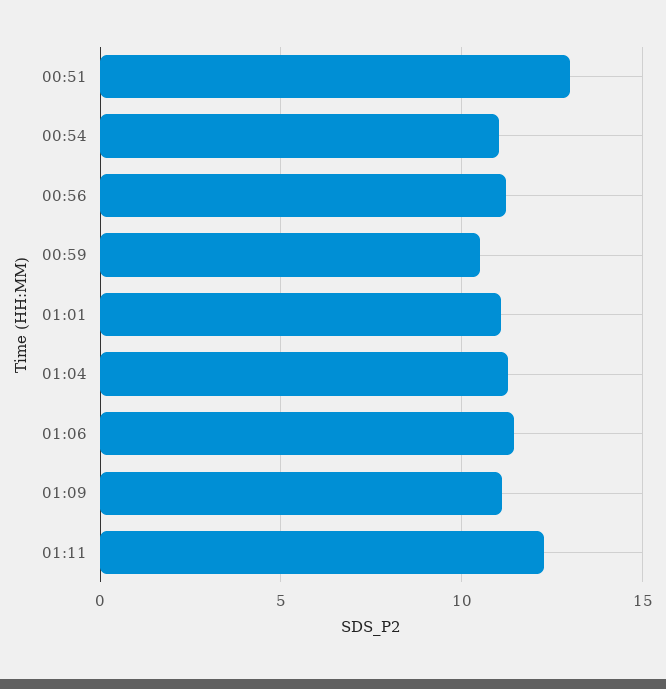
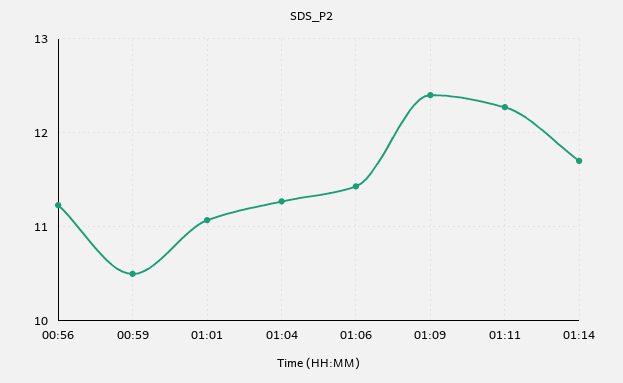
00:51: 13 -> none
00:54: 11 -> none
01:09: 11 -> 12.4
01:14: none -> 11.7

